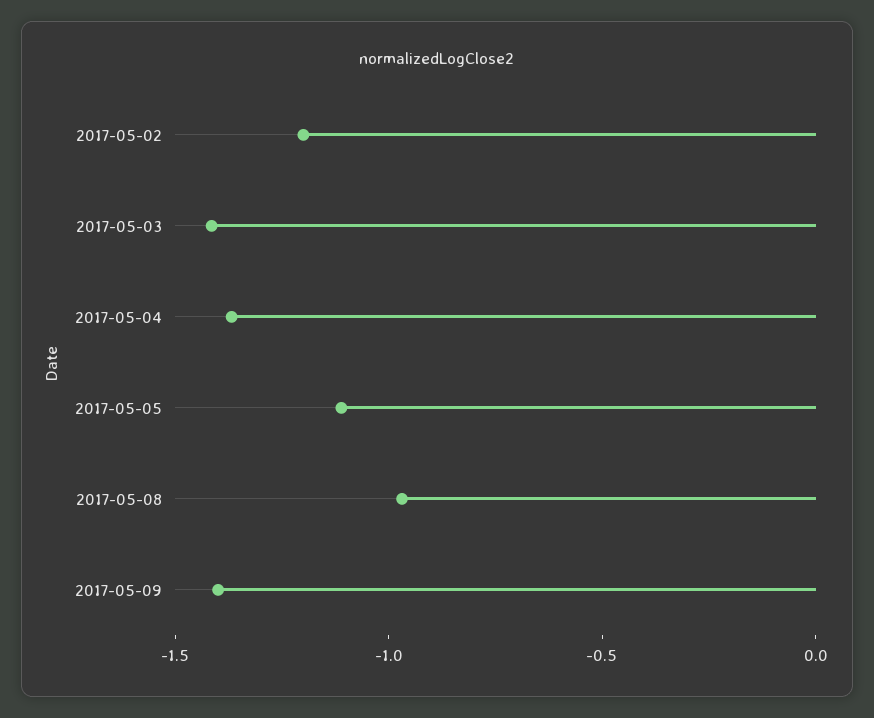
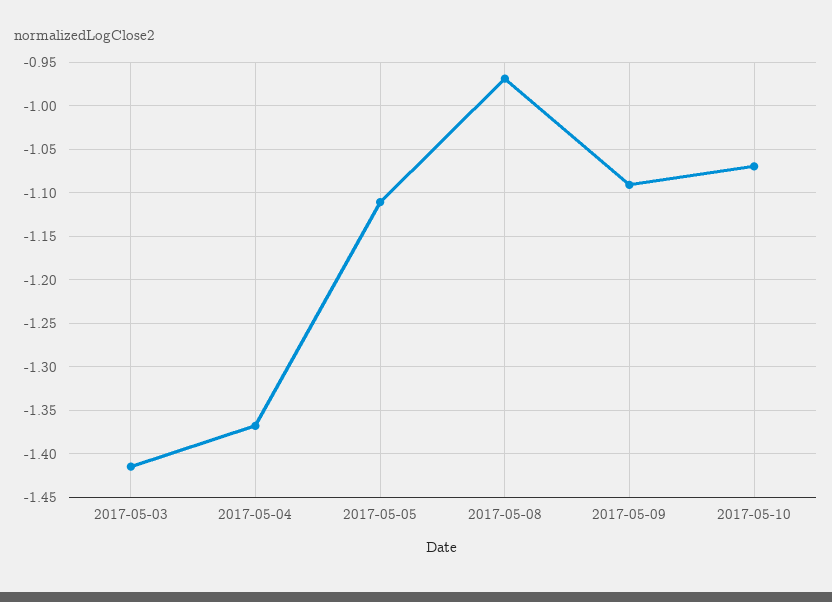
2017-05-02: -1.2 -> none
2017-05-09: -1.4 -> -1.09
2017-05-10: none -> -1.07

